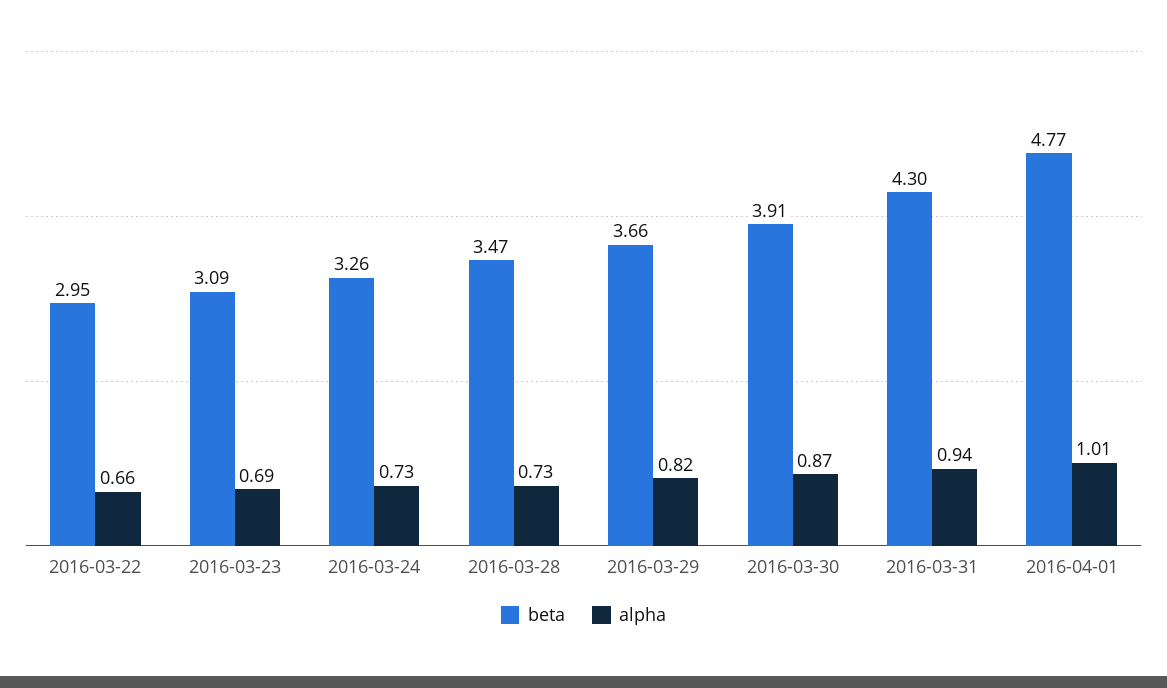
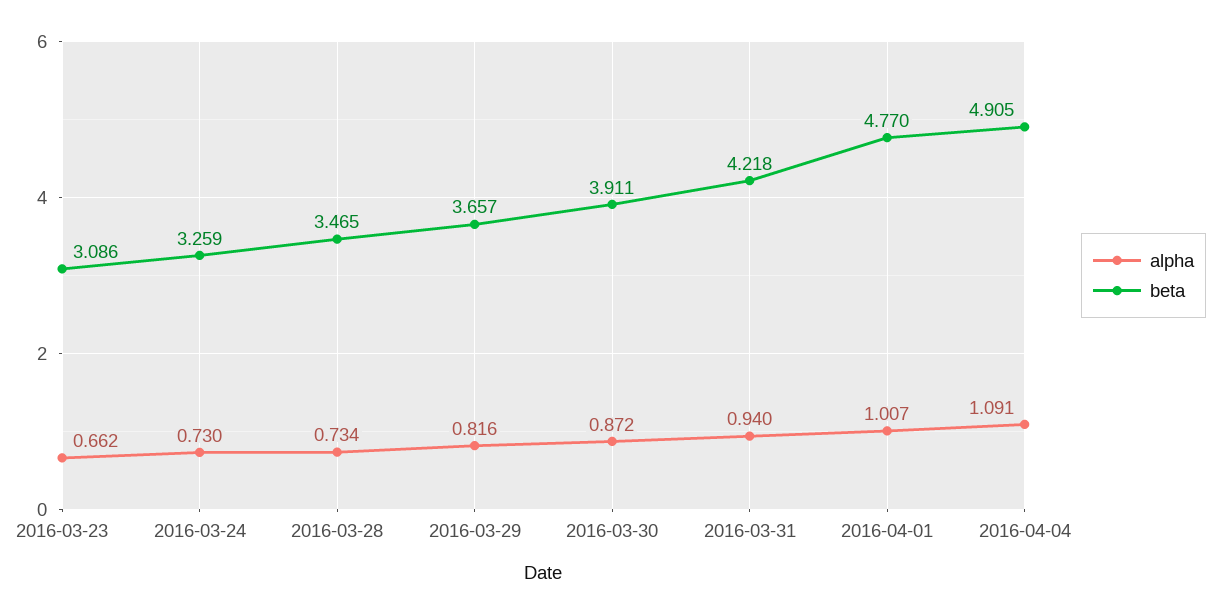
beta, 2016-03-22: 2.95 -> none
alpha, 2016-03-22: 0.66 -> none
alpha, 2016-03-23: 0.69 -> 0.662
beta, 2016-03-31: 4.3 -> 4.218
alpha, 2016-04-04: none -> 1.091
beta, 2016-04-04: none -> 4.905

